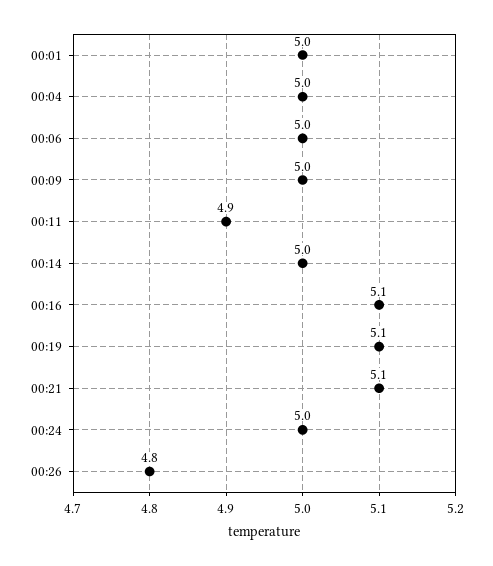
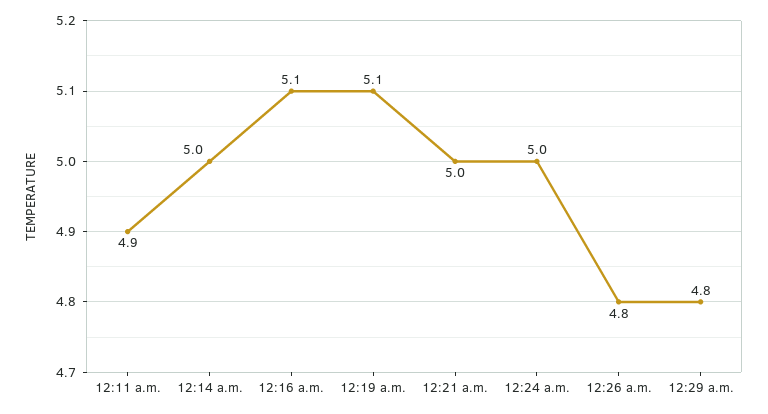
00:01: 5 -> none
00:04: 5 -> none
00:06: 5 -> none
00:09: 5 -> none
00:21: 5.1 -> 5
12:29 a.m.: none -> 4.8

